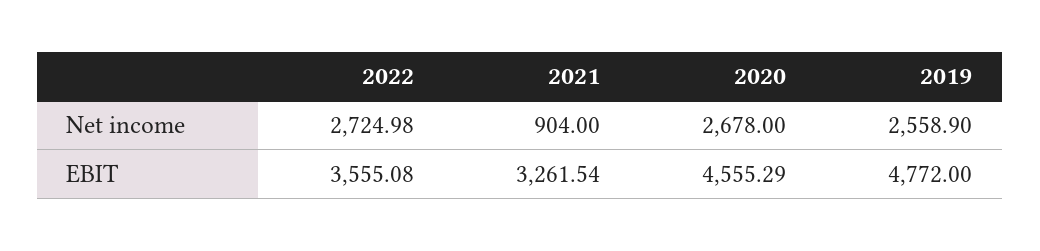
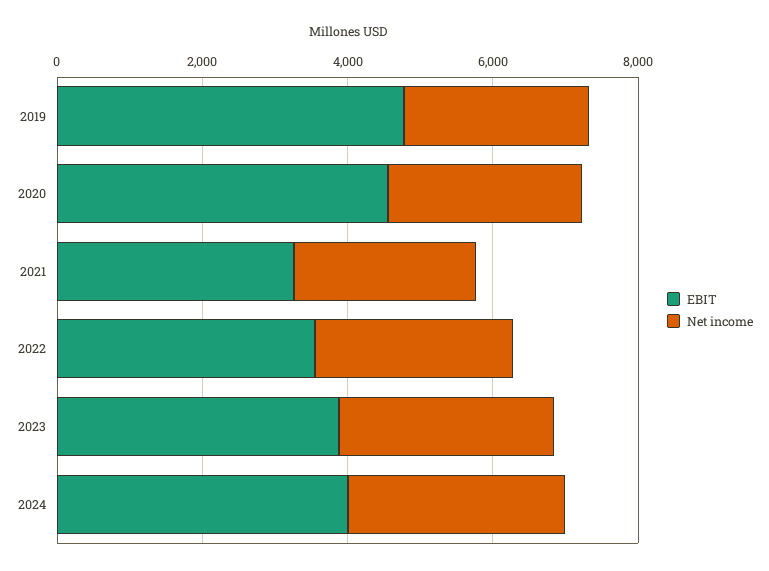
Net income, 2021: 904 -> 2500
EBIT, 2023: none -> 4000
Net income, 2023: none -> 3000
EBIT, 2024: none -> 4000
Net income, 2024: none -> 3000

